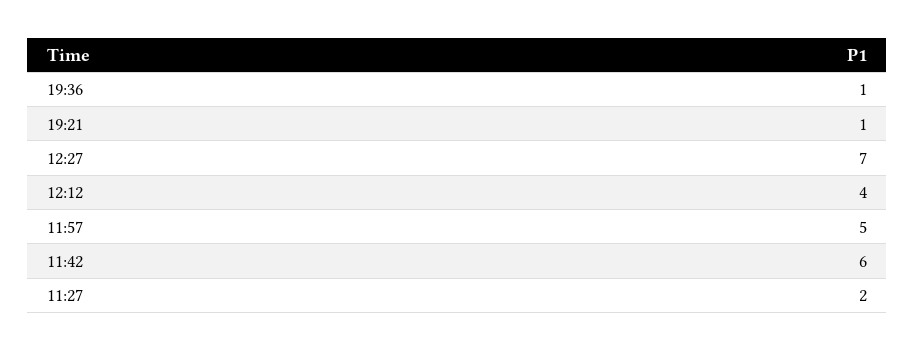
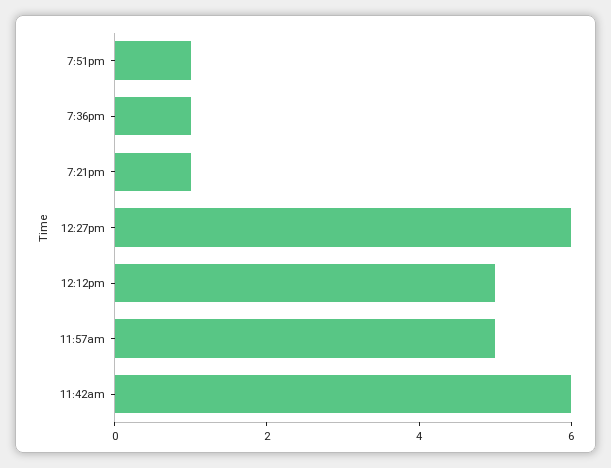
12:27: 7 -> 6
12:12: 4 -> 5
11:27: 2 -> none
7:51pm: none -> 1

